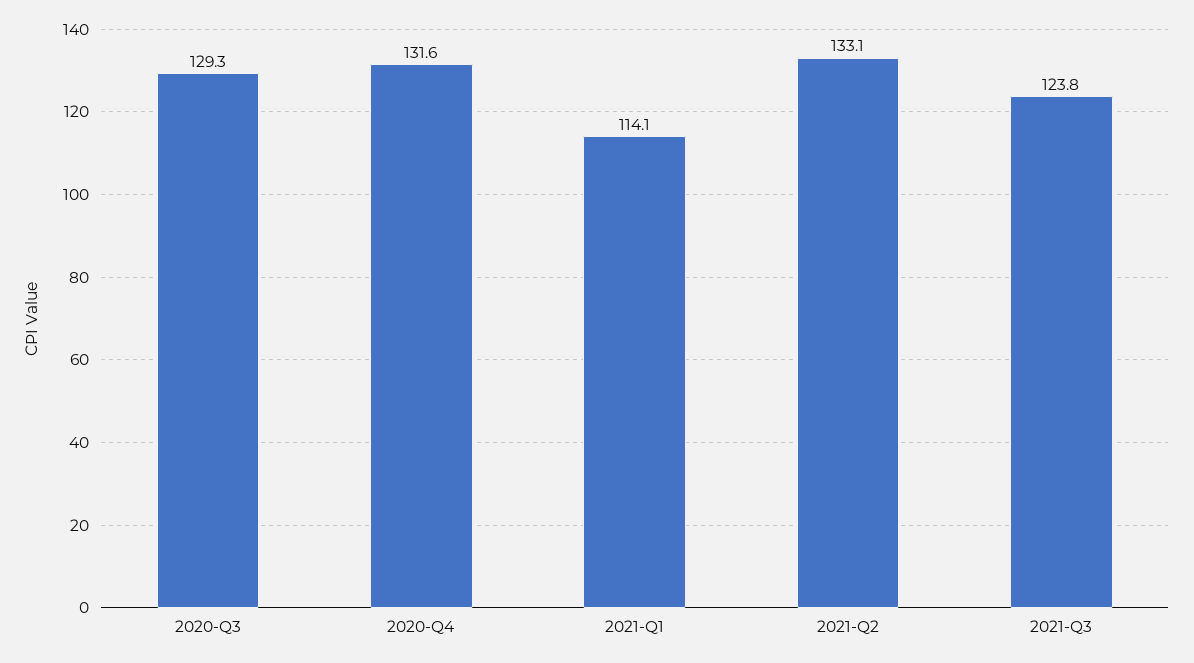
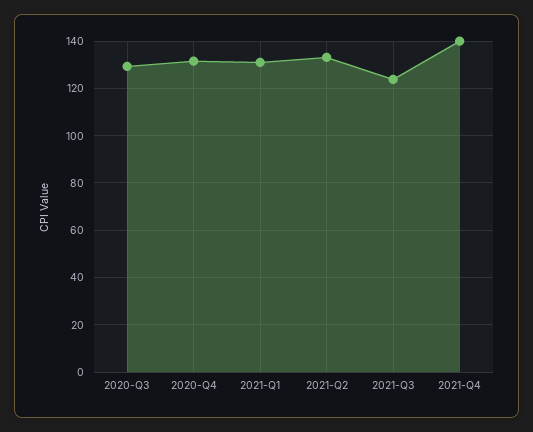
2021-Q1: 114.1 -> 130
2021-Q4: none -> 140

